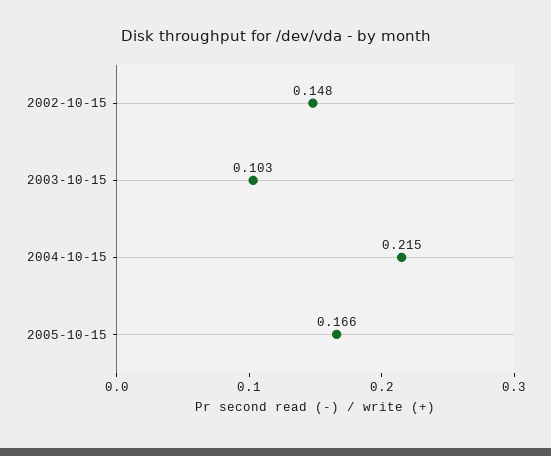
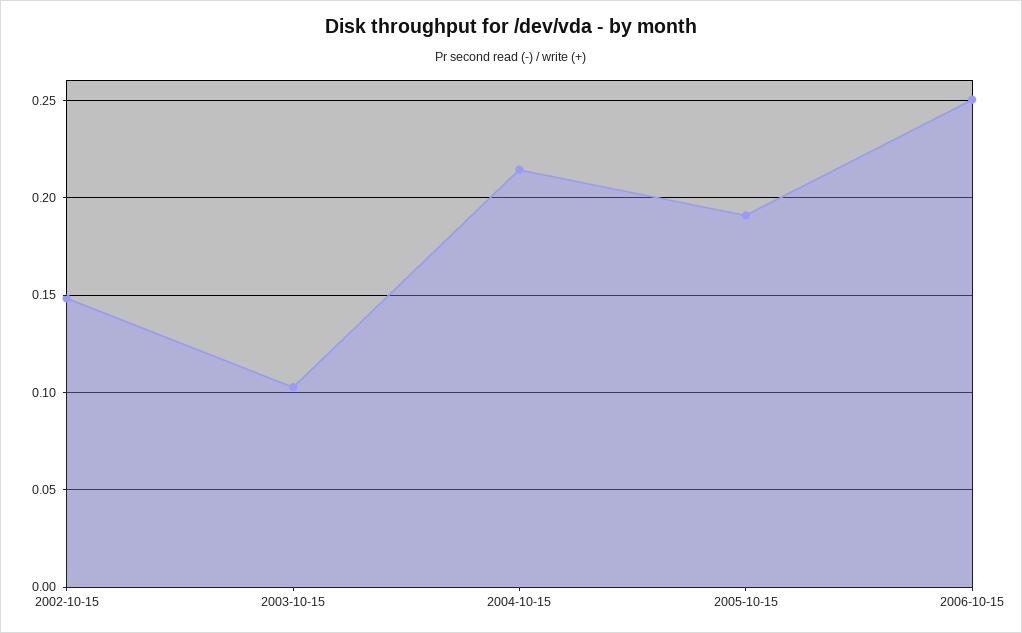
2005-10-15: 0.166 -> 0.19
2006-10-15: none -> 0.25

